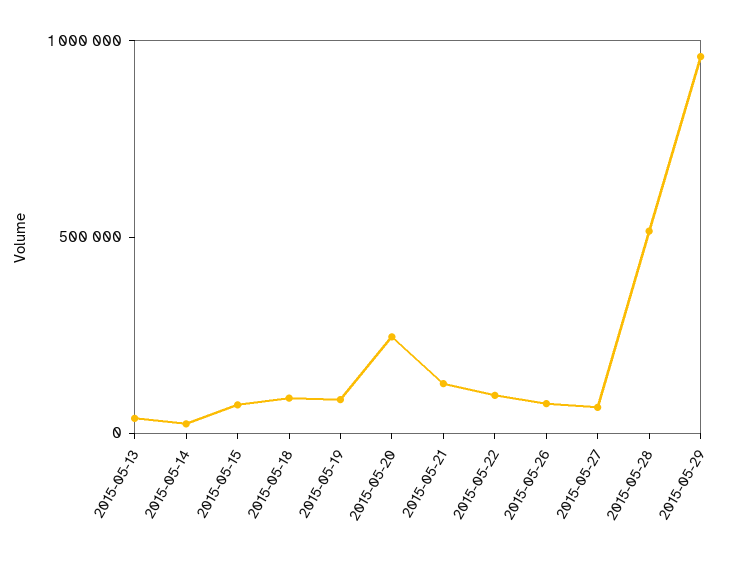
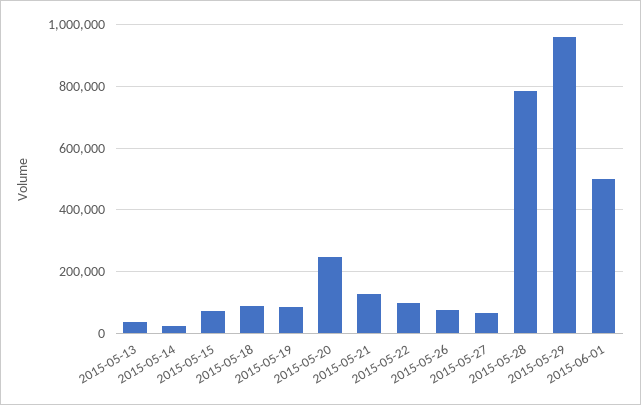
2015-05-28: 500000 -> 780000
2015-06-01: none -> 500000

